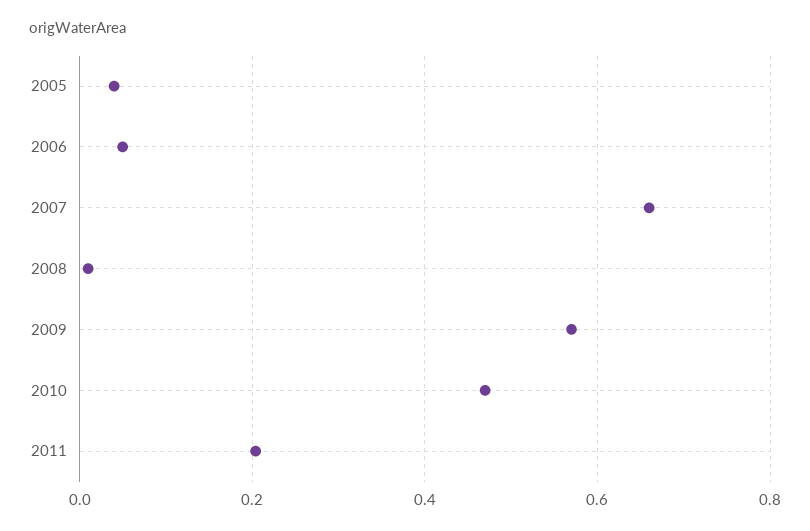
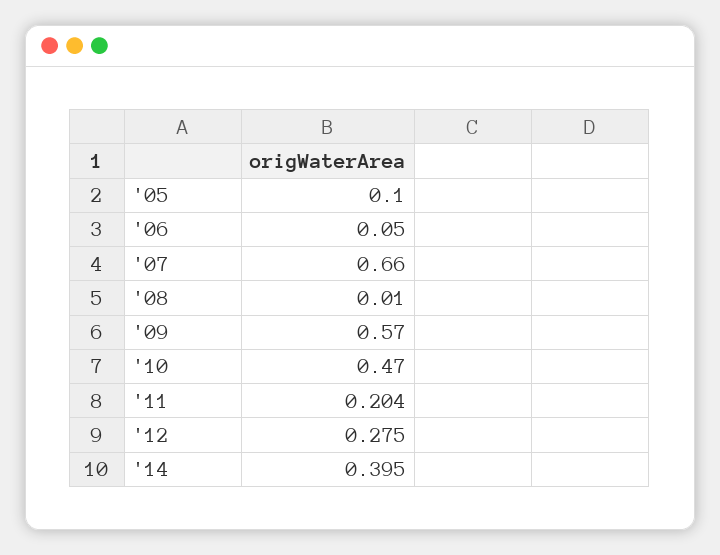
2005: 0.04 -> 0.1
'12: none -> 0.275
'14: none -> 0.395

